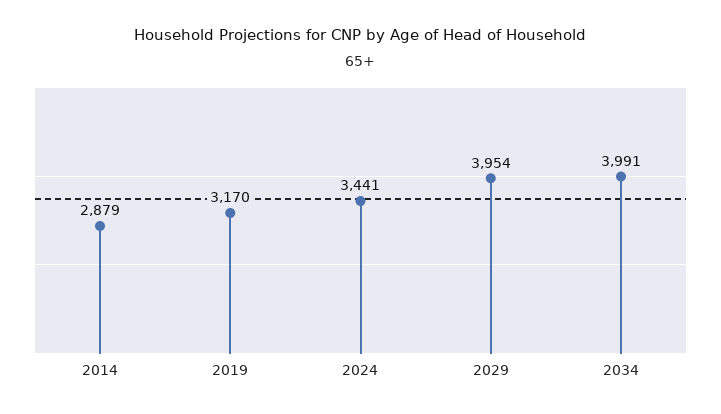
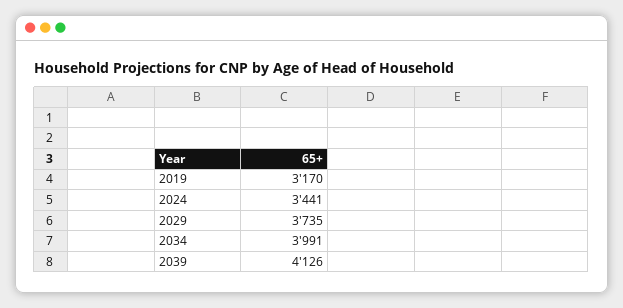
2014: 2879 -> none
2029: 3954 -> 3735
2039: none -> 4126

